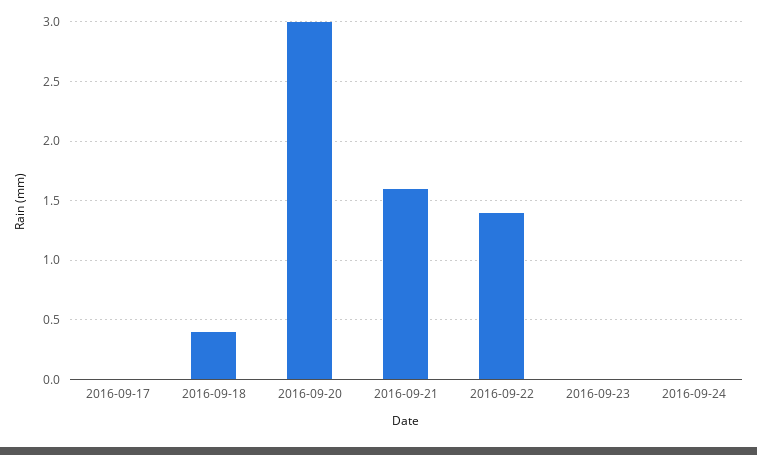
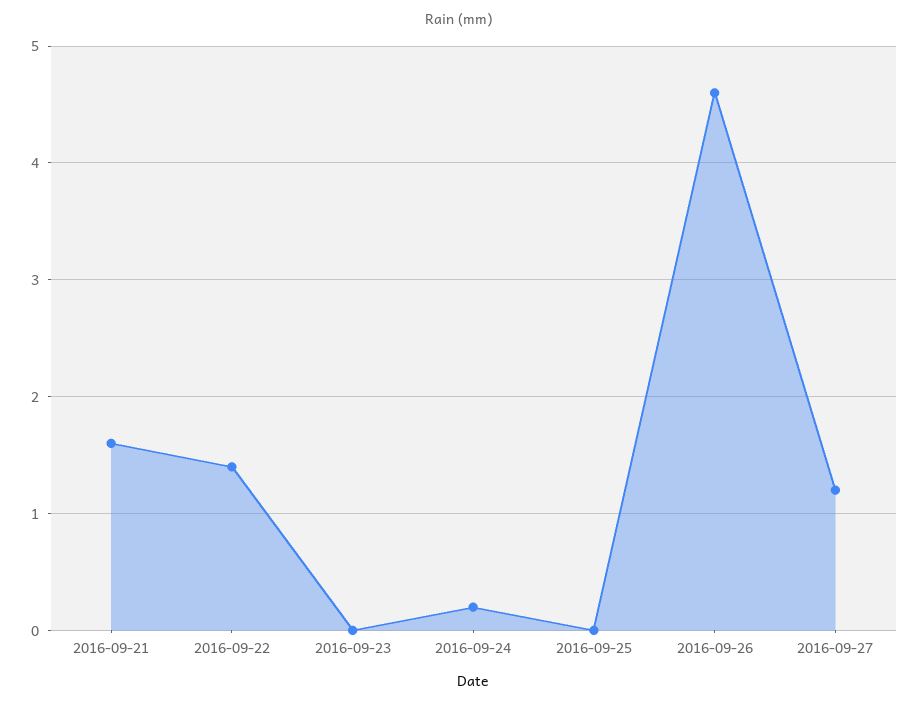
2016-09-17: 0 -> none
2016-09-18: 0.4 -> none
2016-09-20: 3 -> none
2016-09-24: 0 -> 0.2
2016-09-25: none -> 0
2016-09-26: none -> 4.6
2016-09-27: none -> 1.2

